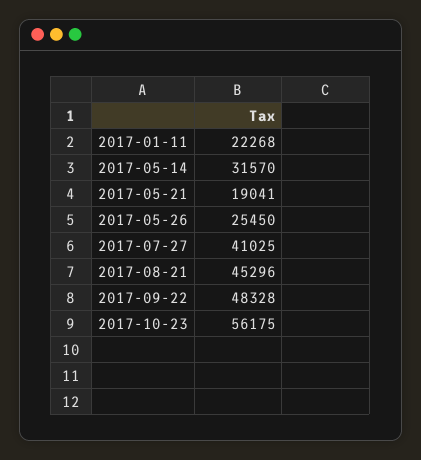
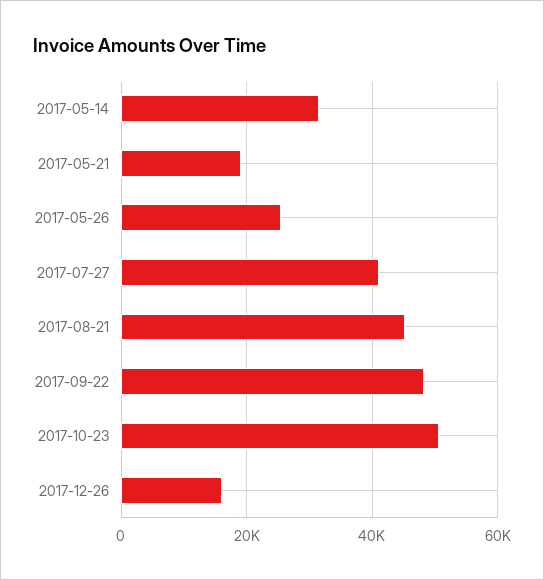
2017-01-11: 22268 -> none
2017-10-23: 56175 -> 50000
2017-12-26: none -> 16000

